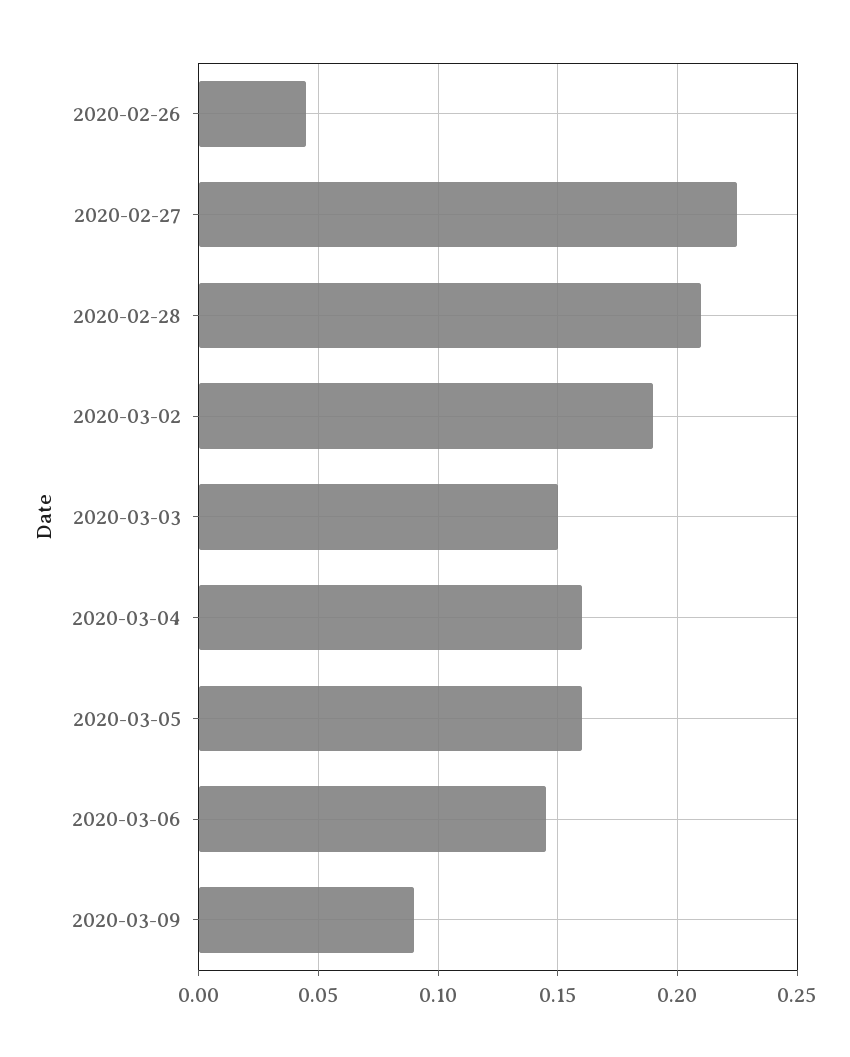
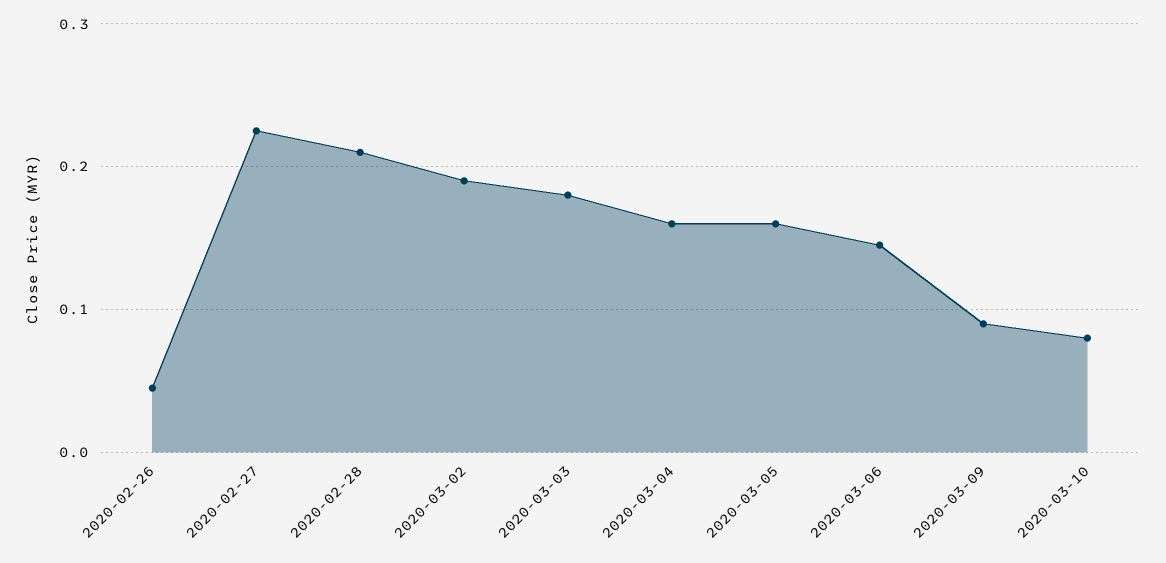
2020-03-03: 0.15 -> 0.18
2020-03-10: none -> 0.08

